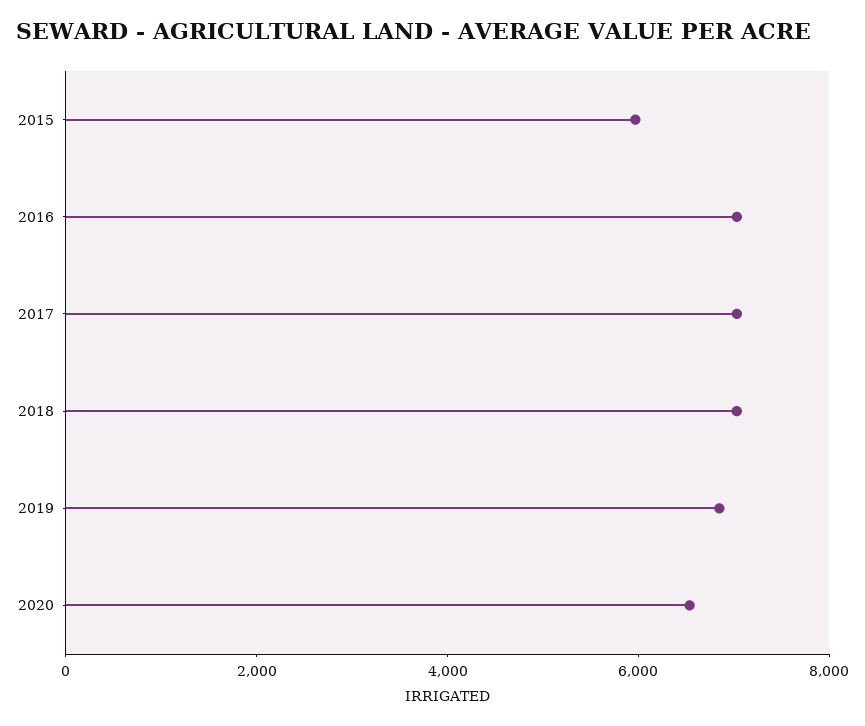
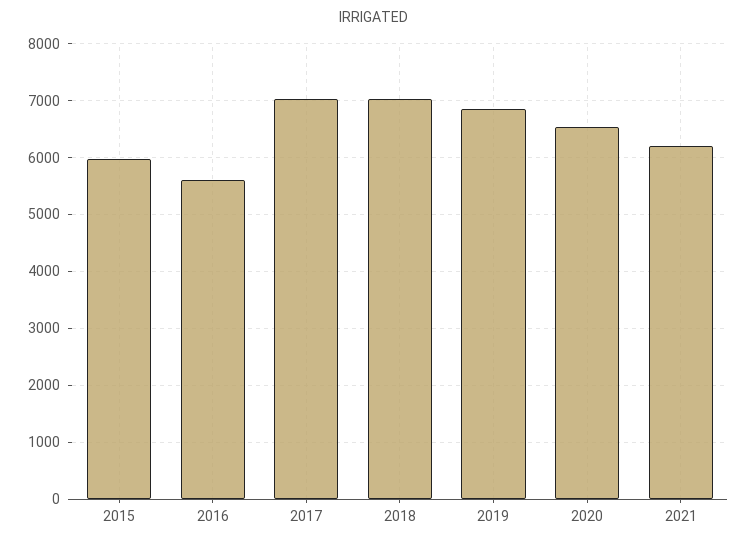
2016: 7000 -> 5600
2021: none -> 6200

